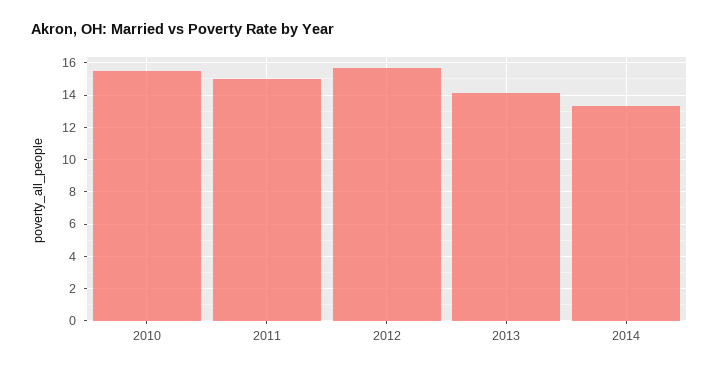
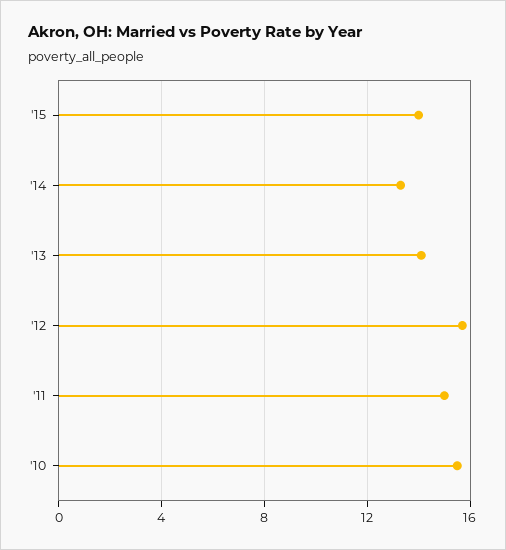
'15: none -> 14

